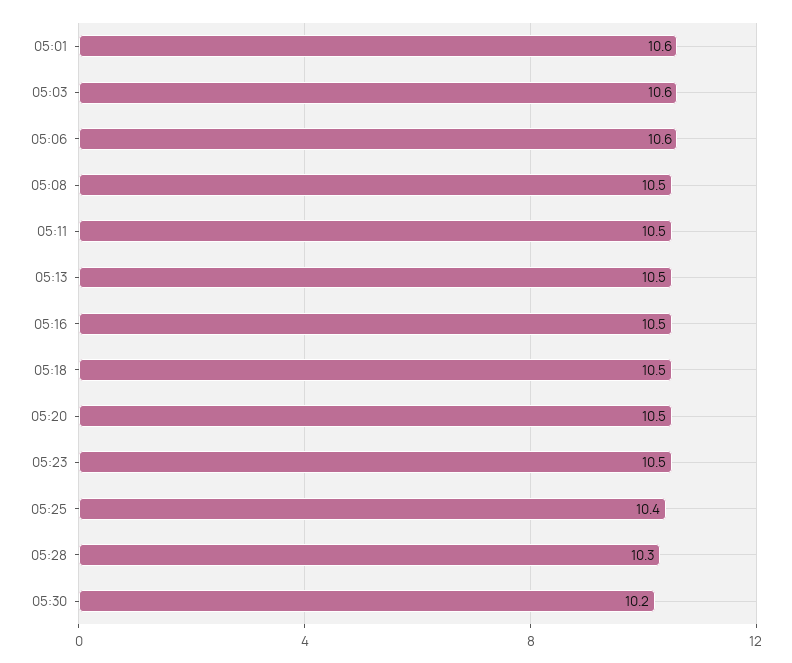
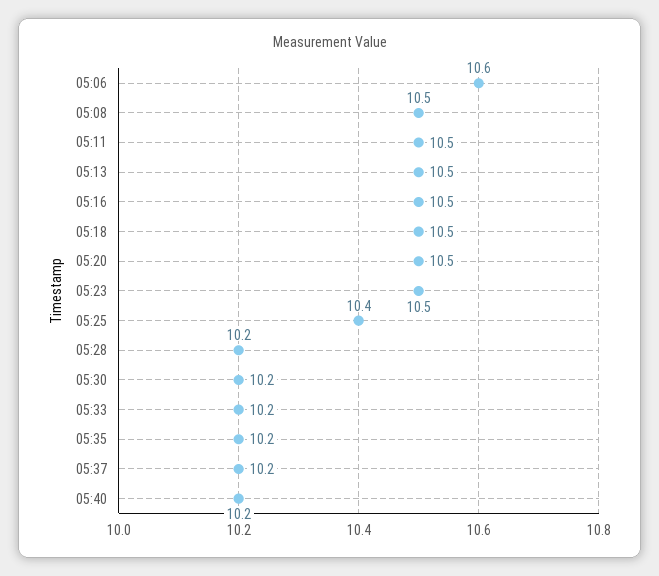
05:01: 10.6 -> none
05:03: 10.6 -> none
05:28: 10.3 -> 10.2
05:33: none -> 10.2
05:35: none -> 10.2
05:37: none -> 10.2
05:40: none -> 10.2

